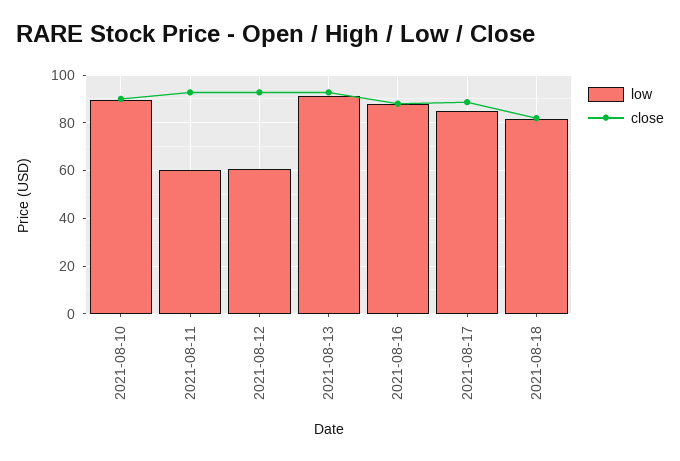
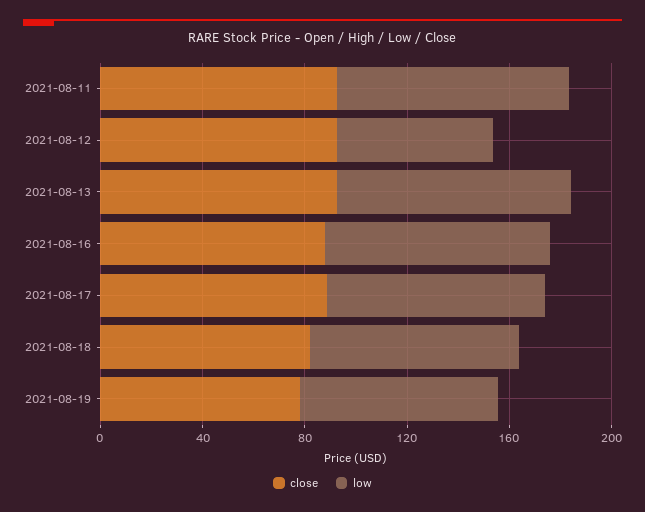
low, 2021-08-10: 90 -> none
close, 2021-08-10: 90 -> none
low, 2021-08-11: 60 -> 90
close, 2021-08-19: none -> 80
low, 2021-08-19: none -> 80

